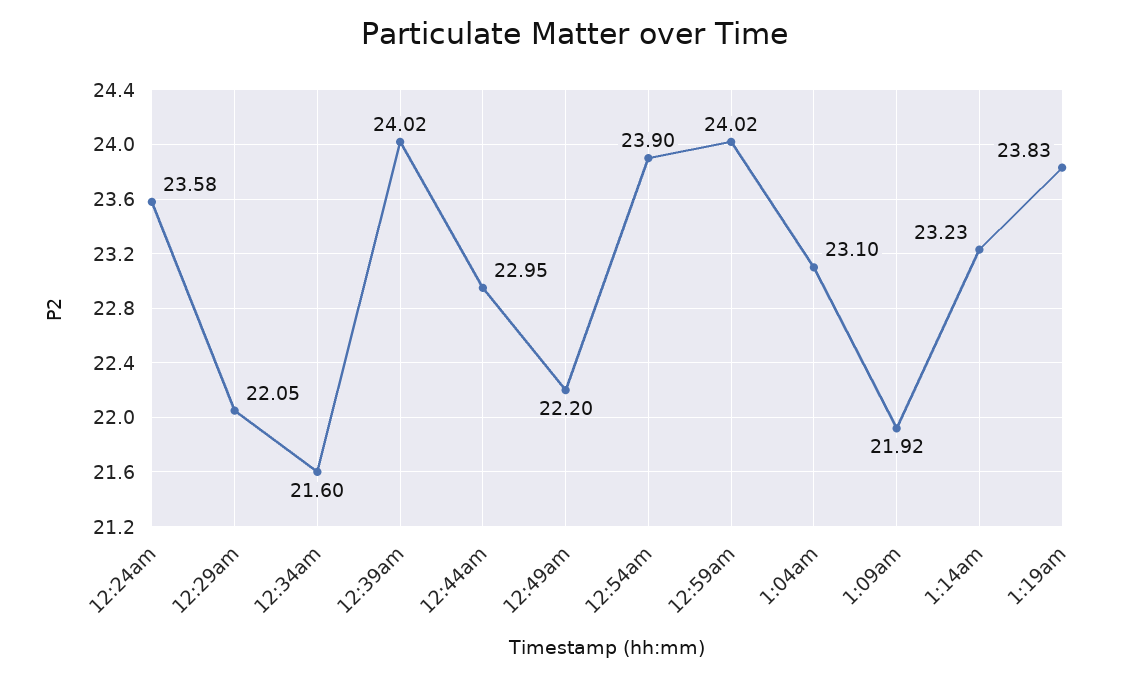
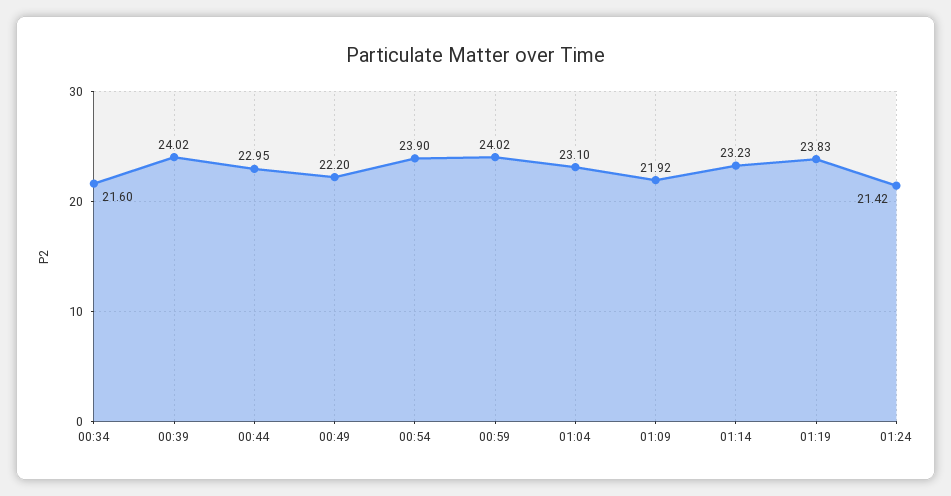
12:24am: 23.58 -> none
12:29am: 22.05 -> none
01:24: none -> 21.42

